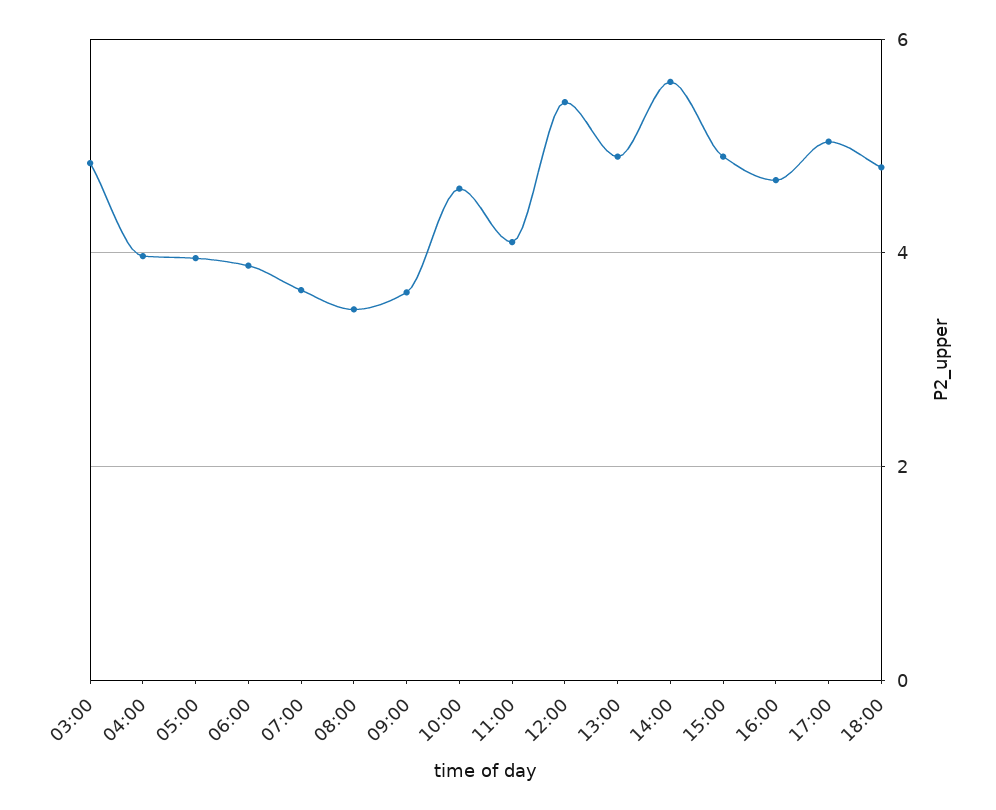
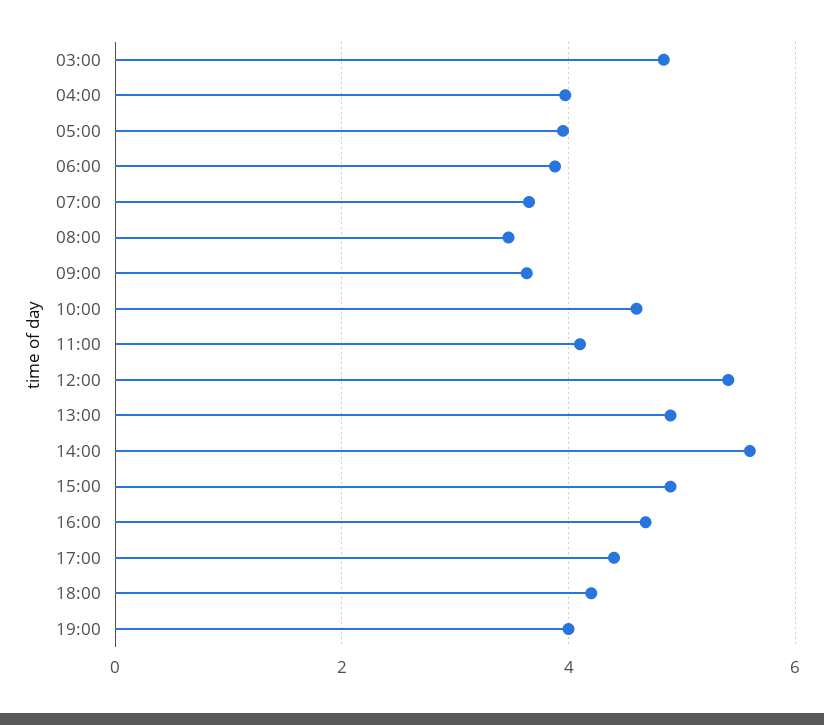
17:00: 5 -> 4.4
18:00: 4.8 -> 4.2
19:00: none -> 4

